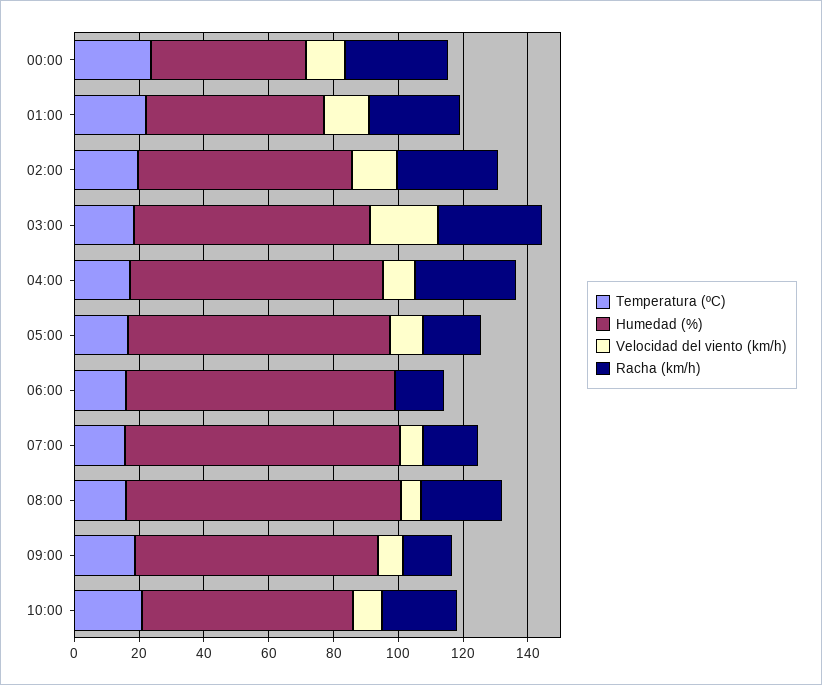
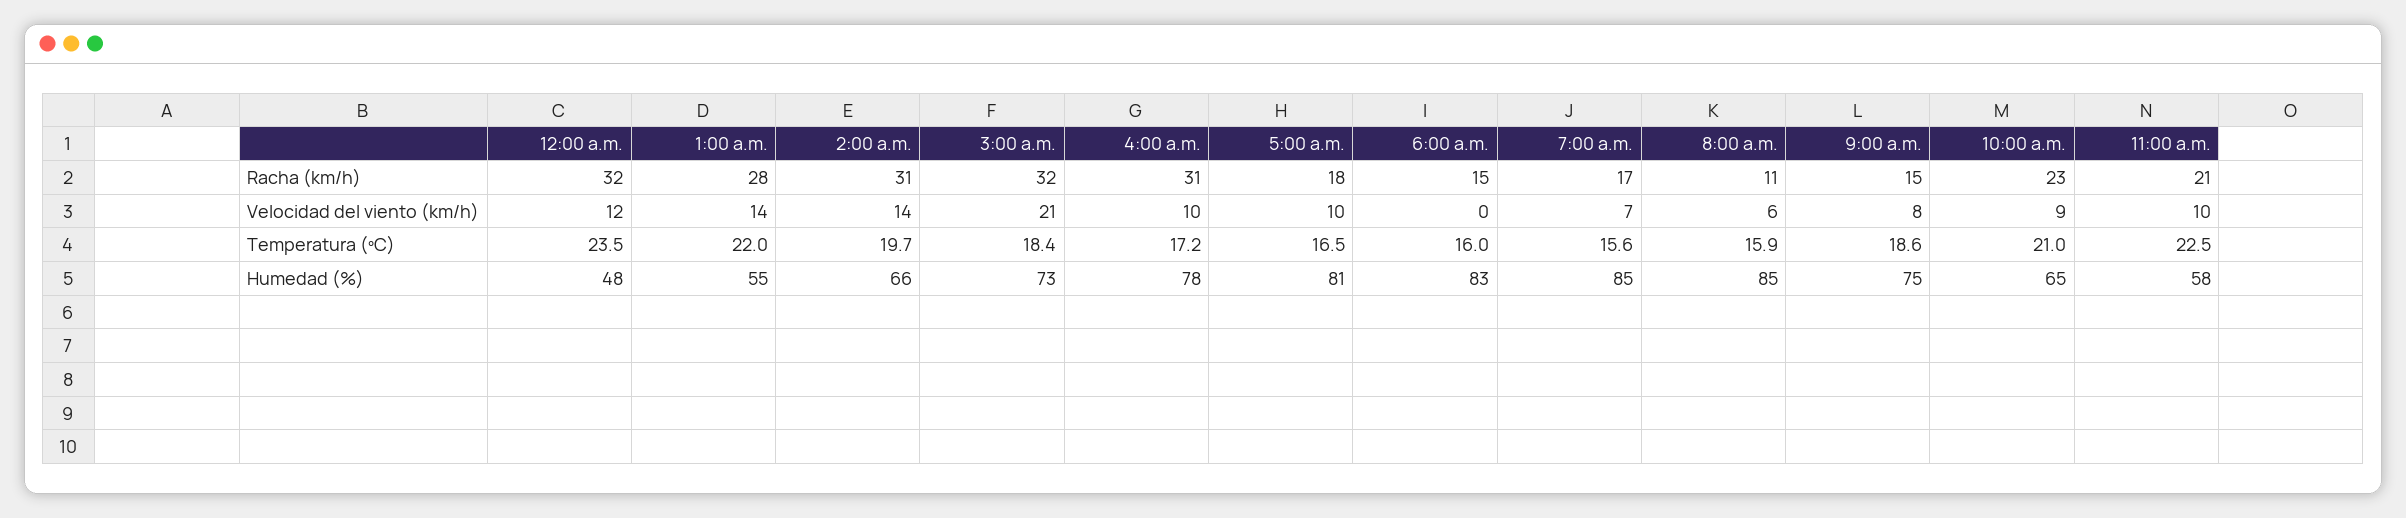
Racha (km/h), 08:00: 25 -> 11
Racha (km/h), 11:00 a.m.: none -> 21
Velocidad del viento (km/h), 11:00 a.m.: none -> 10
Temperatura (ºC), 11:00 a.m.: none -> 22.5
Humedad (%), 11:00 a.m.: none -> 58

